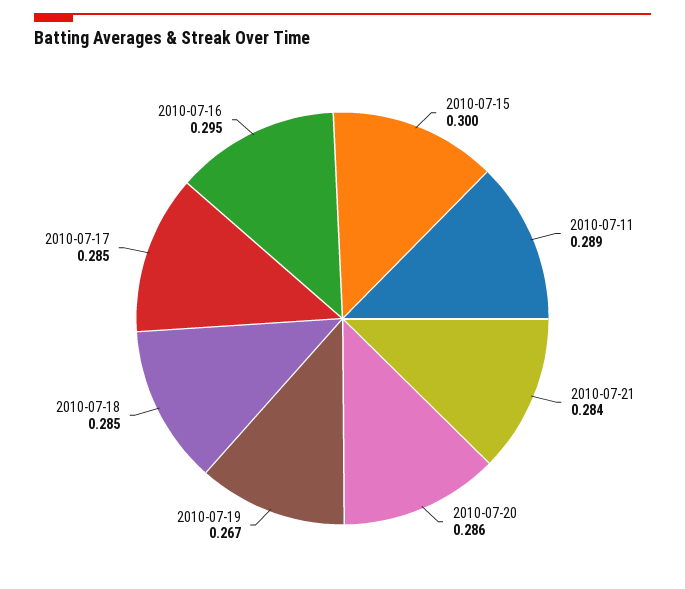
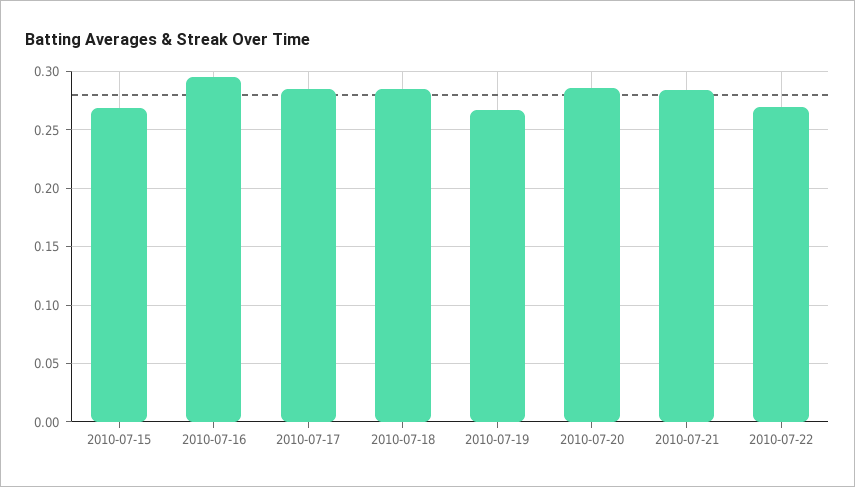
2010-07-15: 0.3 -> 0.27
2010-07-11: 0.289 -> none
2010-07-22: none -> 0.27

